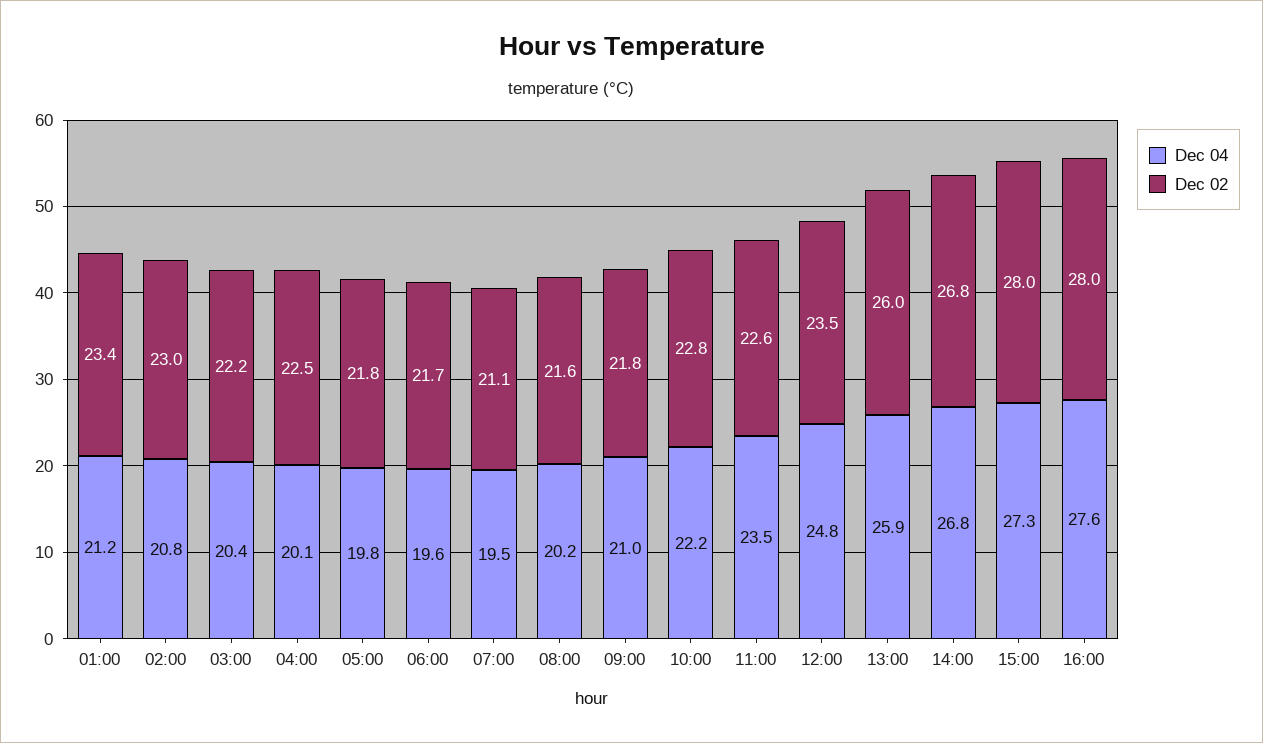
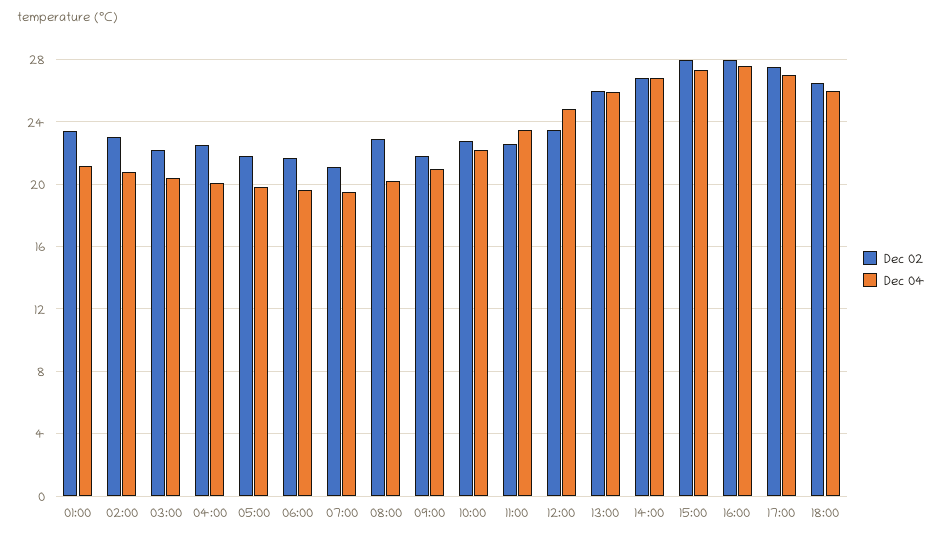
Dec 02, 08:00: 21.6 -> 23
Dec 02, 17:00: none -> 27.5
Dec 04, 17:00: none -> 27
Dec 02, 18:00: none -> 26.5
Dec 04, 18:00: none -> 26

